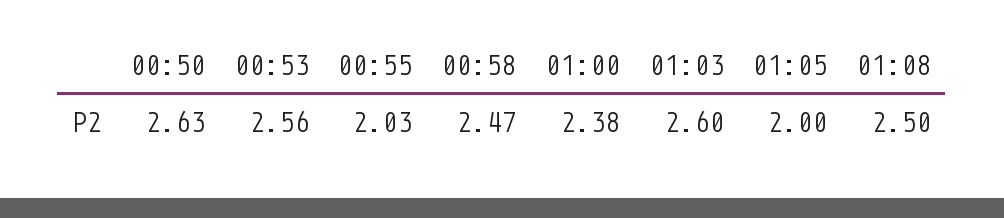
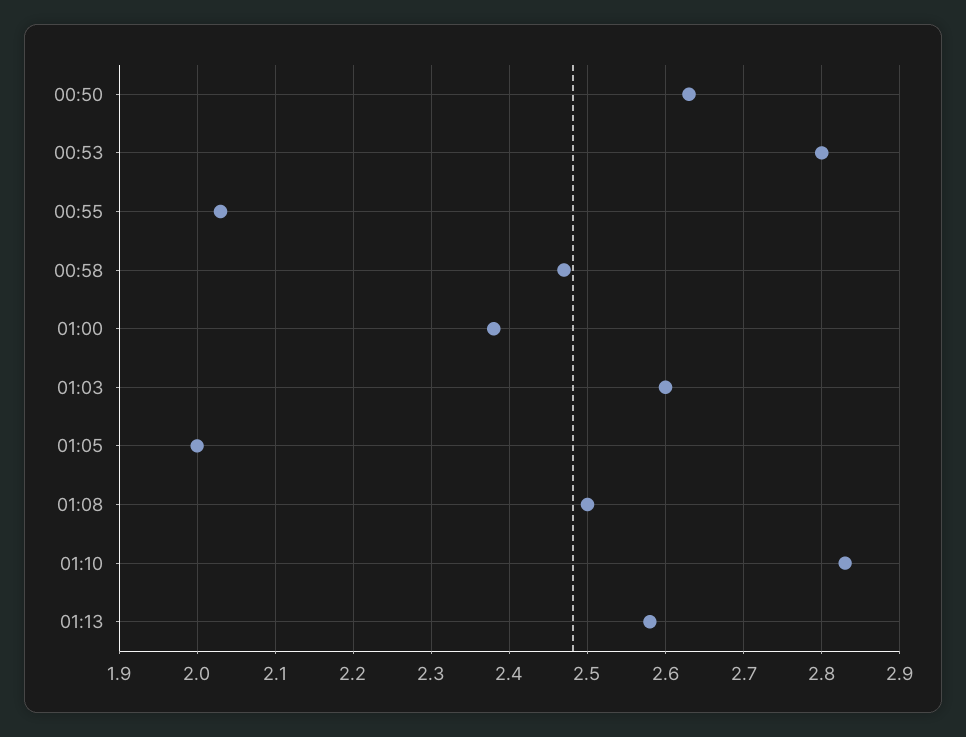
00:53: 2.56 -> 2.8
01:10: none -> 2.83
01:13: none -> 2.58

